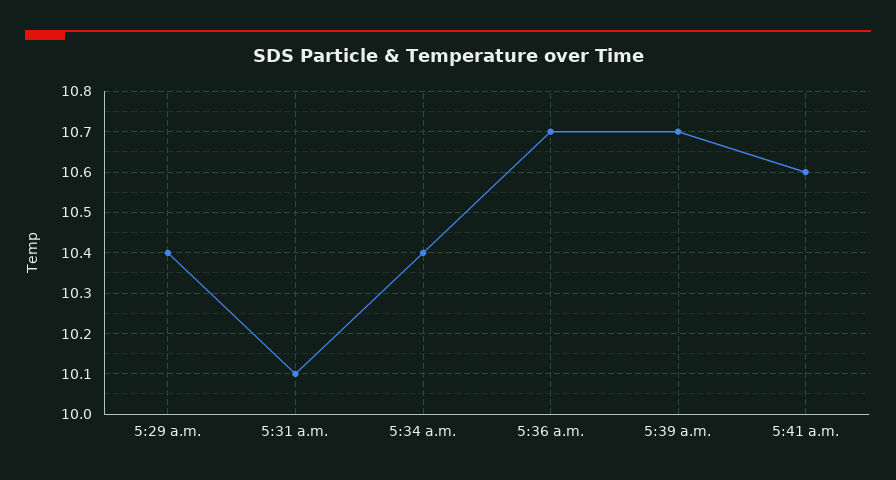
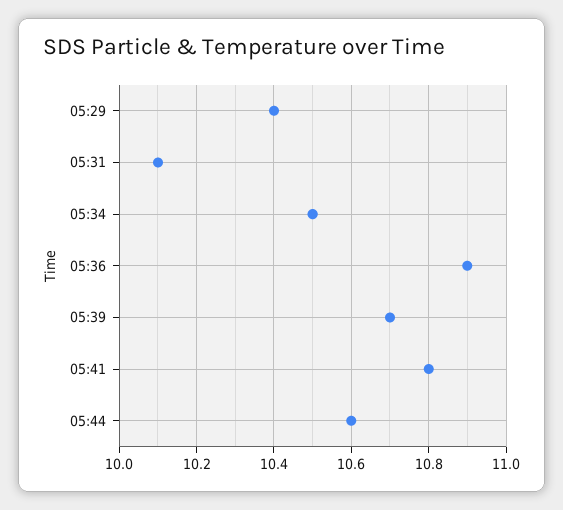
5:34 a.m.: 10.4 -> 10.5
5:36 a.m.: 10.7 -> 10.9
5:41 a.m.: 10.6 -> 10.8
05:44: none -> 10.6

